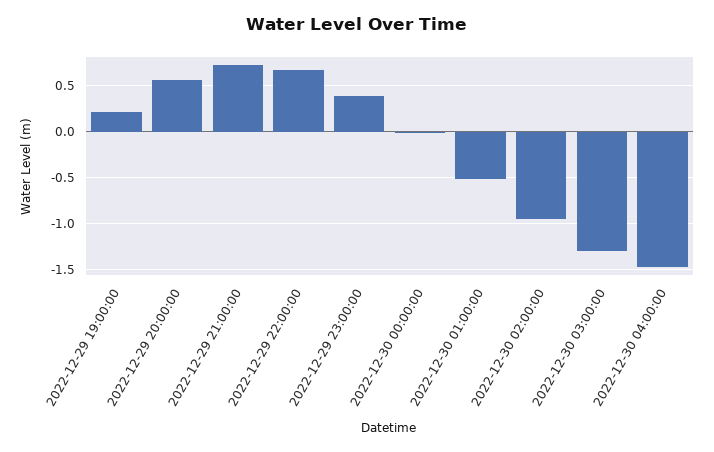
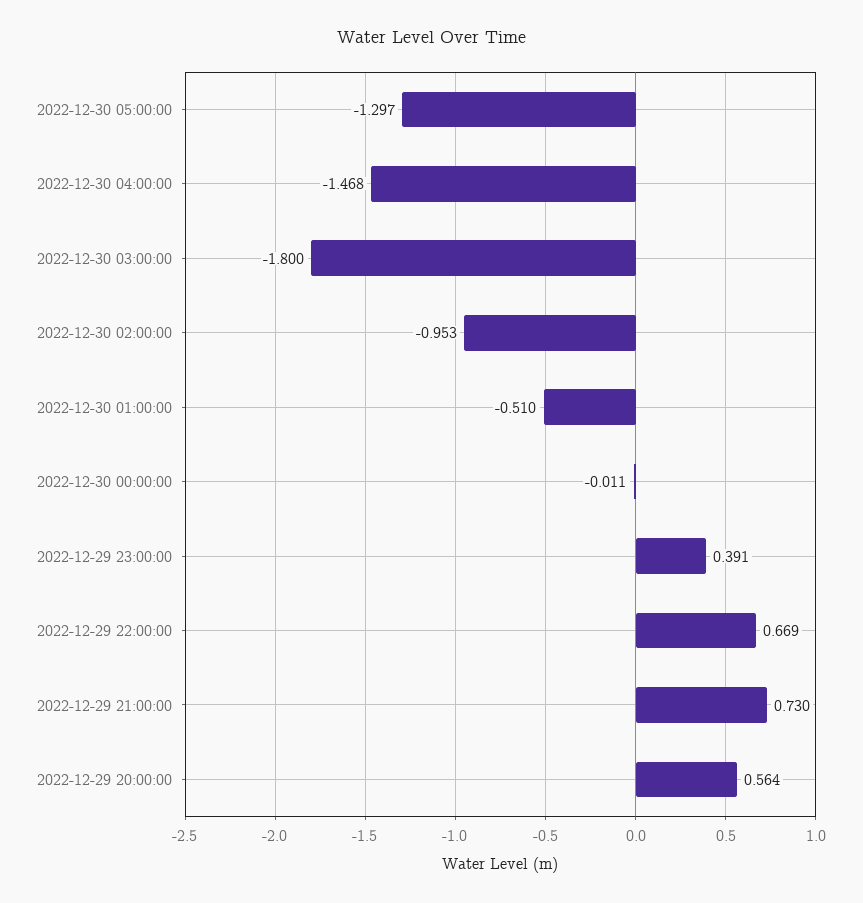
2022-12-29 19:00:00: 0.2 -> none
2022-12-30 03:00:00: -1.3 -> -1.8
2022-12-30 05:00:00: none -> -1.297

